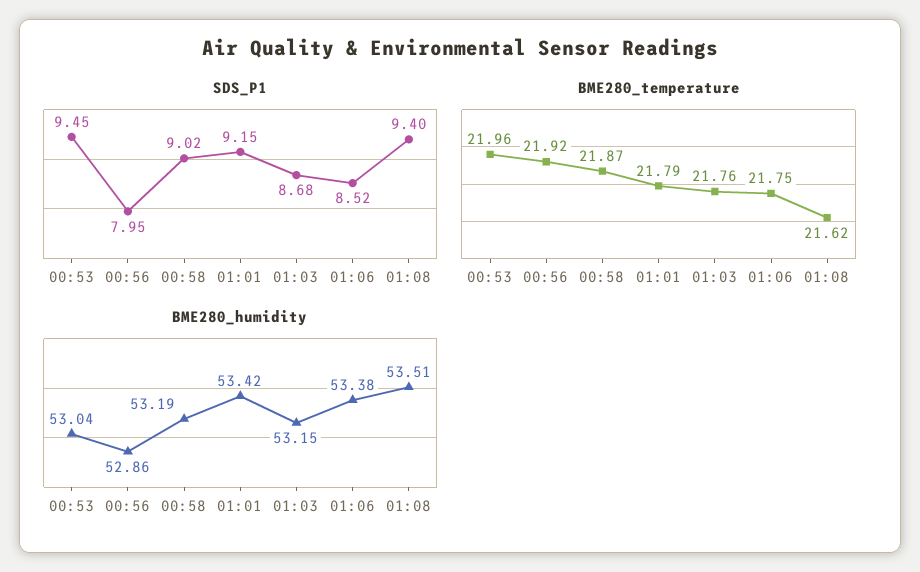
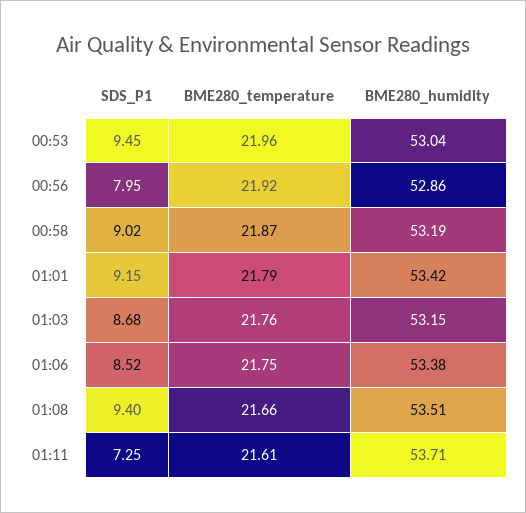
BME280_temperature, 01:08: 21.62 -> 21.66
SDS_P1, 01:11: none -> 7.25
BME280_temperature, 01:11: none -> 21.61
BME280_humidity, 01:11: none -> 53.71

